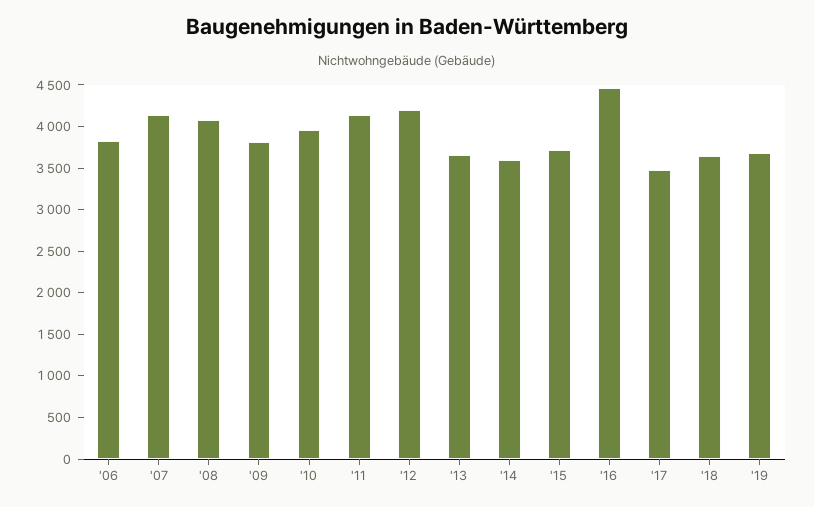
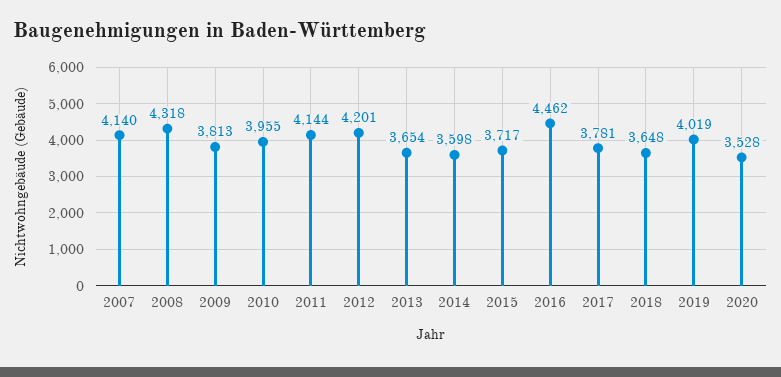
'06: 3800 -> none
'08: 4100 -> 4318
'17: 3500 -> 3781
'19: 3700 -> 4019
2020: none -> 3528

